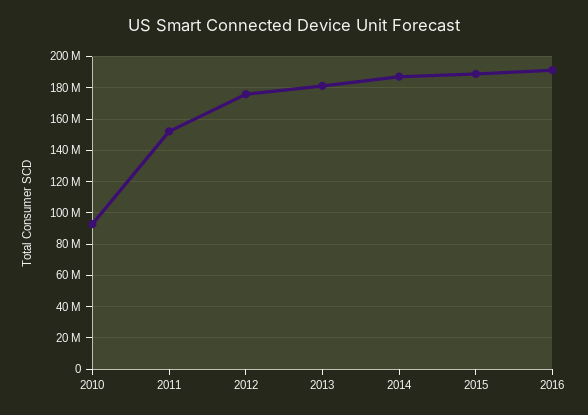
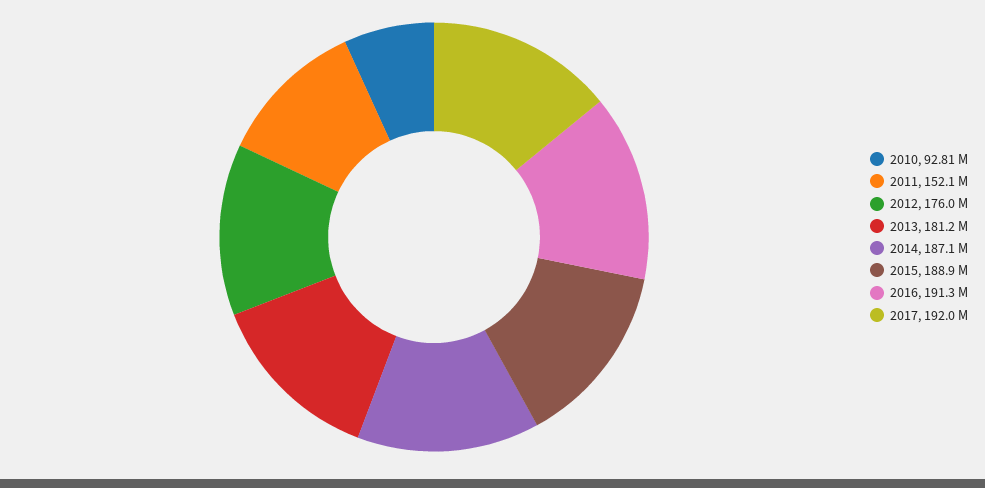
2017: none -> 192000000

